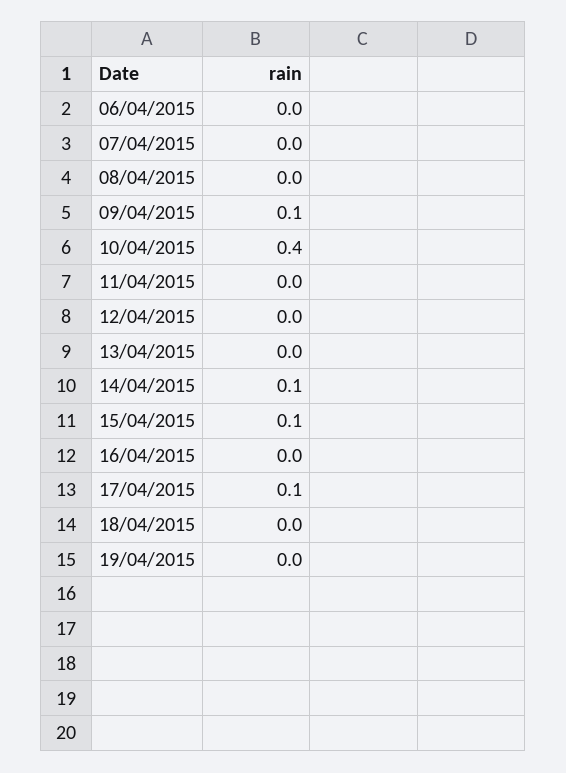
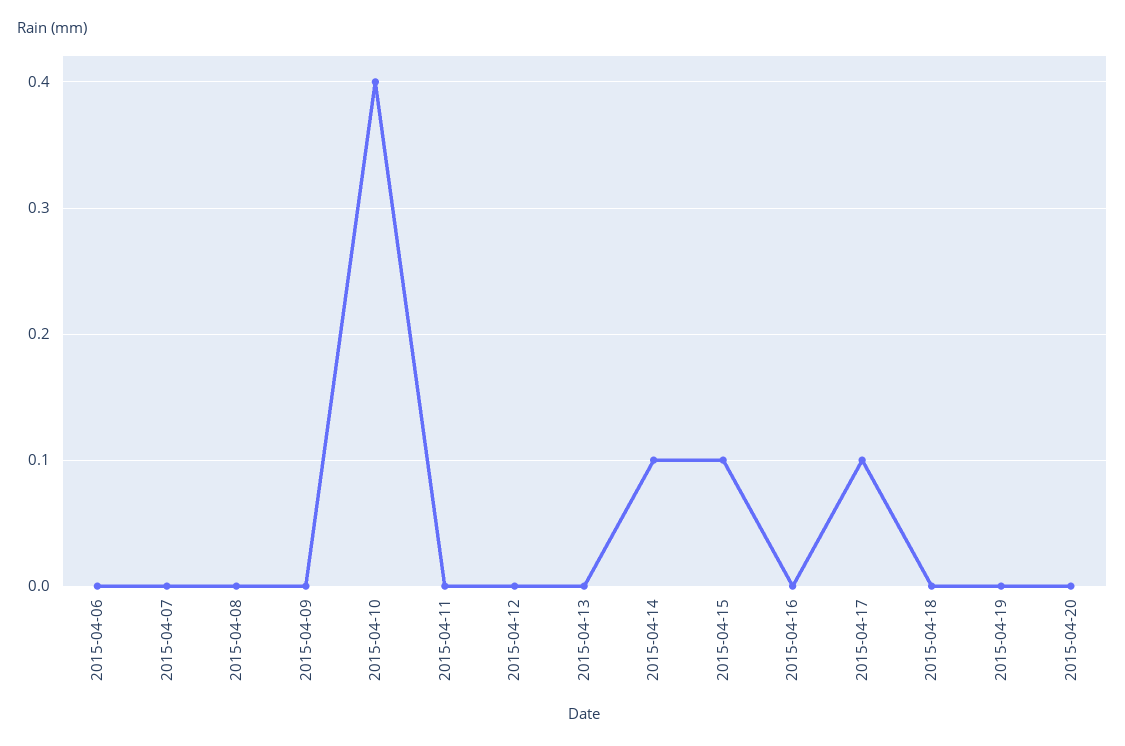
09/04/2015: 0.1 -> 0
2015-04-20: none -> 0

